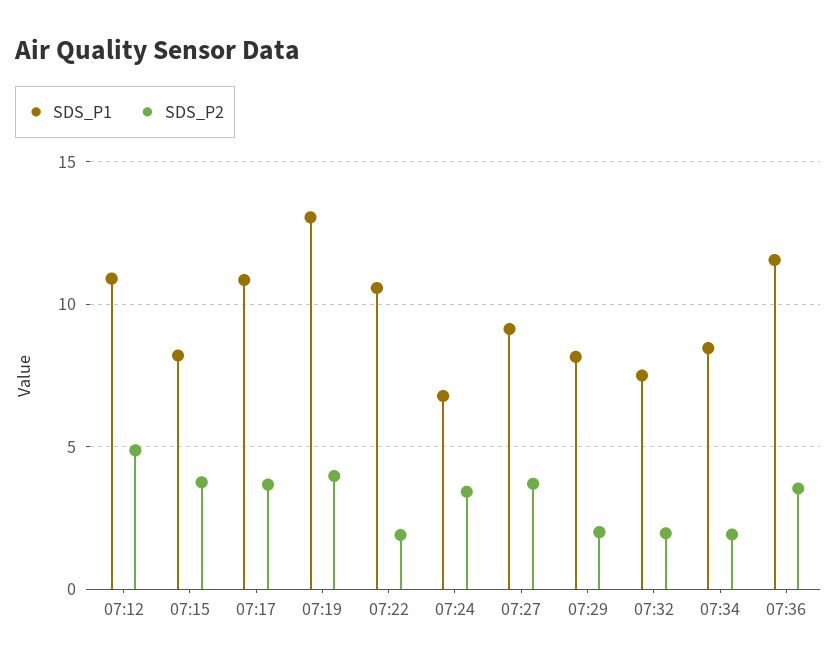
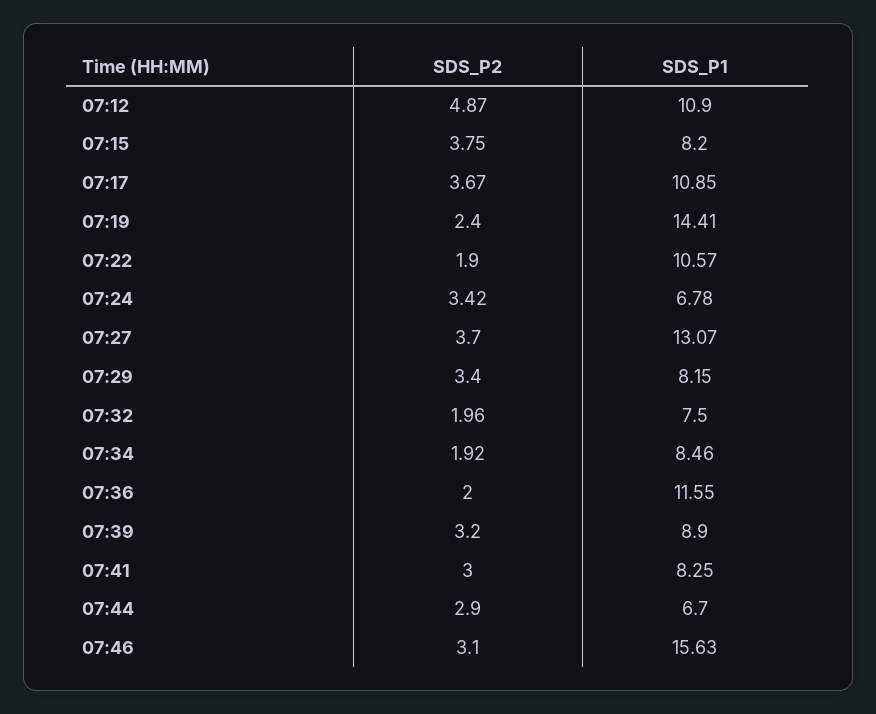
SDS_P1, 07:19: 13 -> 14.41
SDS_P2, 07:19: 4 -> 2.4
SDS_P1, 07:27: 9 -> 13.07
SDS_P2, 07:29: 2 -> 3.4
SDS_P2, 07:36: 3.5 -> 2
SDS_P2, 07:39: none -> 3.2
SDS_P1, 07:39: none -> 8.9
SDS_P2, 07:41: none -> 3
SDS_P1, 07:41: none -> 8.25
SDS_P2, 07:44: none -> 2.9
SDS_P1, 07:44: none -> 6.7
SDS_P2, 07:46: none -> 3.1
SDS_P1, 07:46: none -> 15.63

